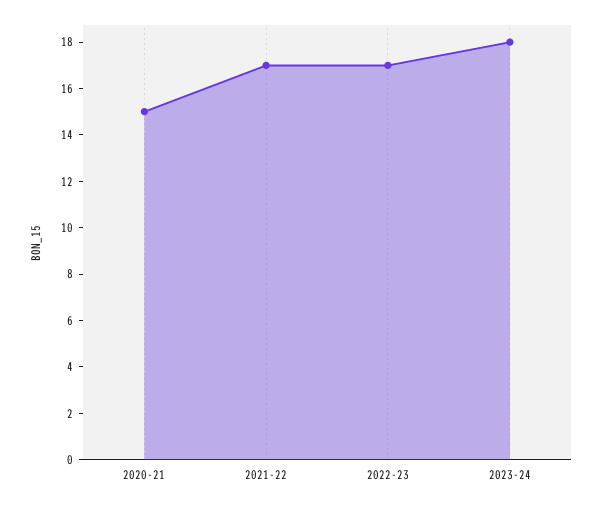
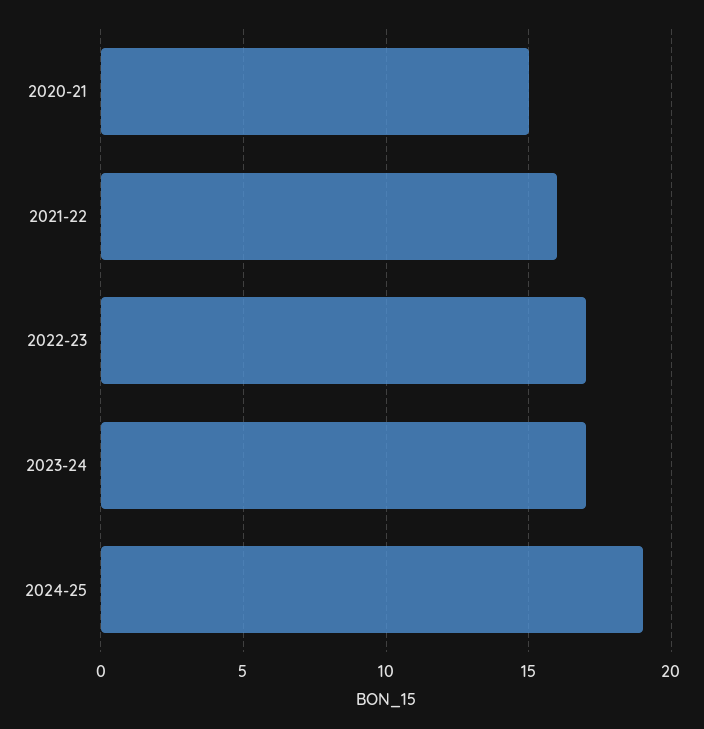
2021-22: 17 -> 16
2023-24: 18 -> 17
2024-25: none -> 19

